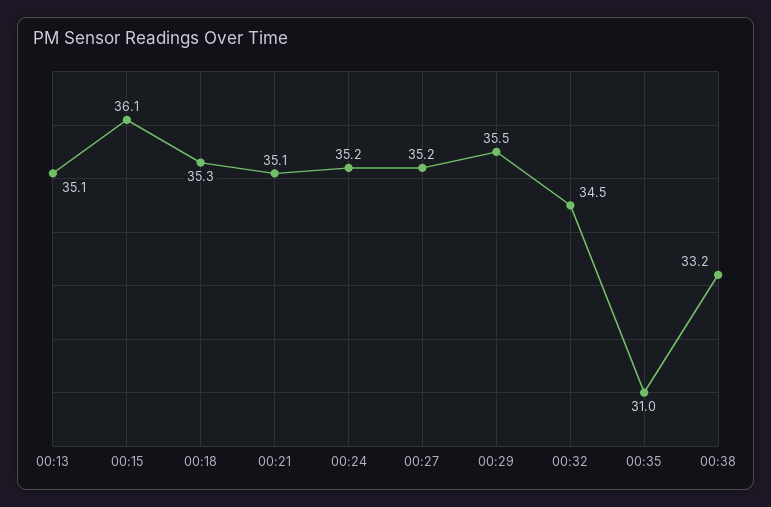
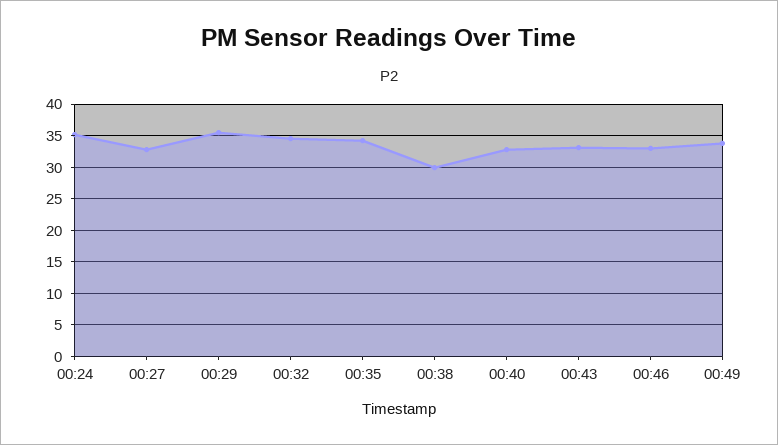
00:13: 35.1 -> none
00:15: 36.1 -> none
00:18: 35.3 -> none
00:21: 35.1 -> none
00:27: 35.2 -> 33
00:35: 31 -> 34
00:38: 33.2 -> 30
00:40: none -> 33
00:43: none -> 33
00:46: none -> 33
00:49: none -> 34

